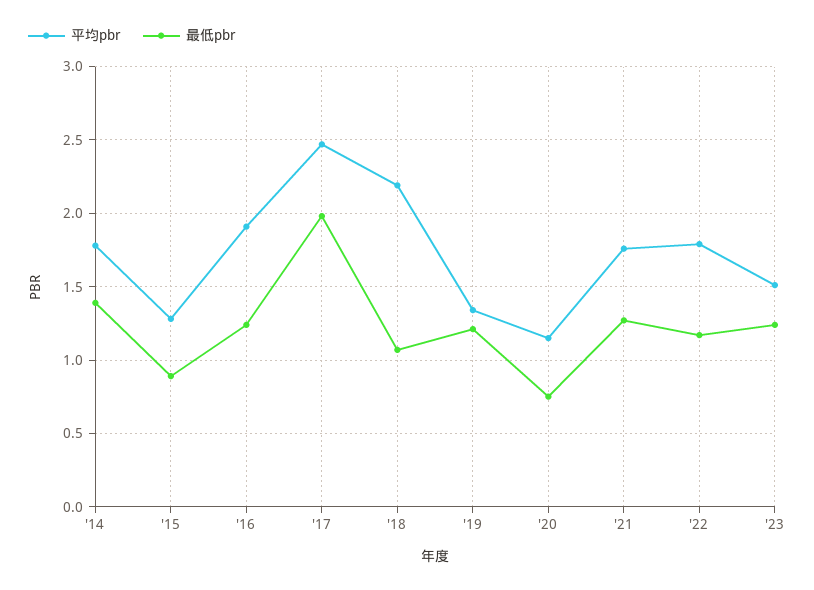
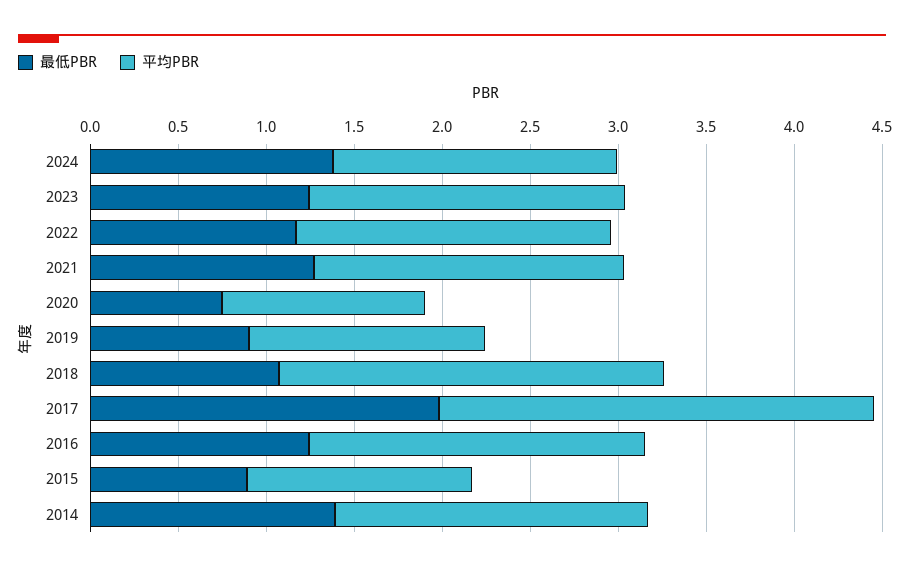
最低pbr, '19: 1.2 -> 0.9
平均pbr, '23: 1.5 -> 1.8
最低pbr, 2024: none -> 1.4
平均pbr, 2024: none -> 1.6

